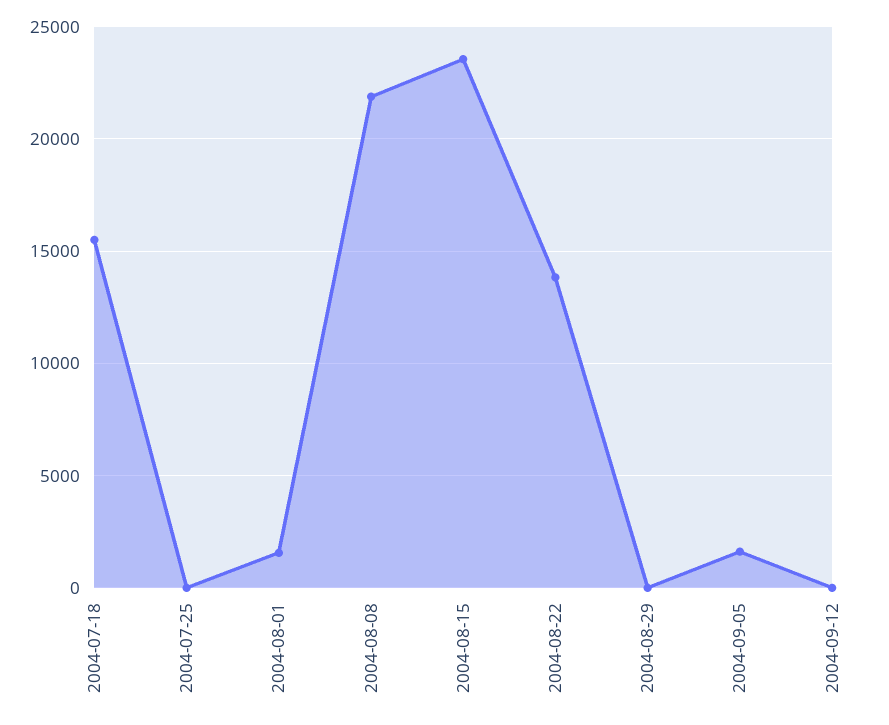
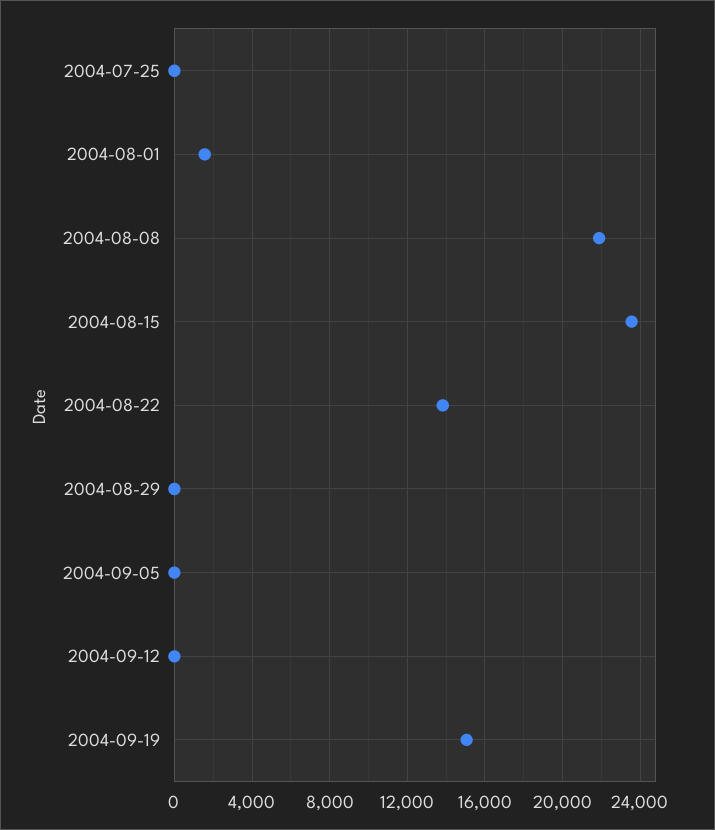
2004-07-18: 15500 -> none
2004-09-05: 1500 -> 0
2004-09-19: none -> 15000

